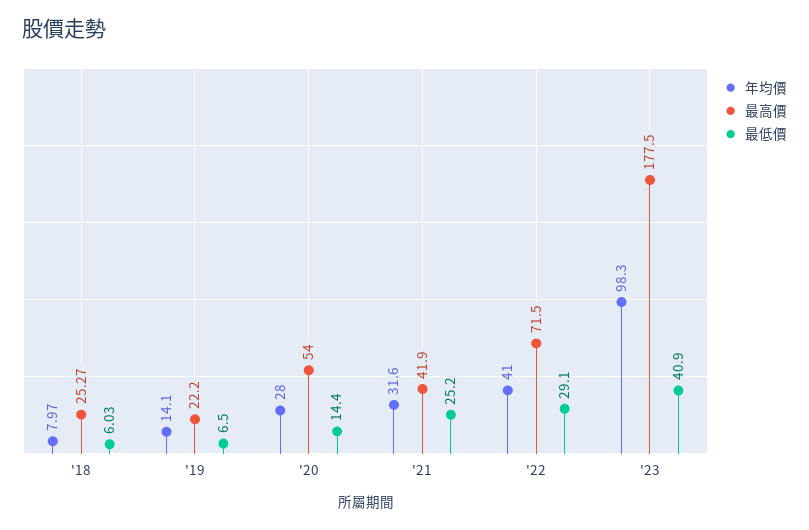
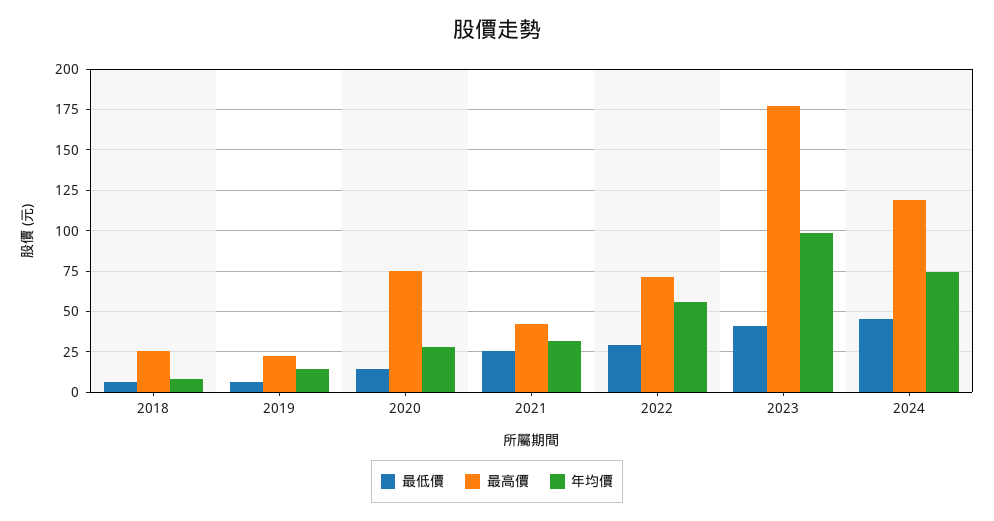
最高價, '20: 54 -> 75
年均價, '22: 41 -> 55
最低價, 2024: none -> 45
最高價, 2024: none -> 120
年均價, 2024: none -> 75

